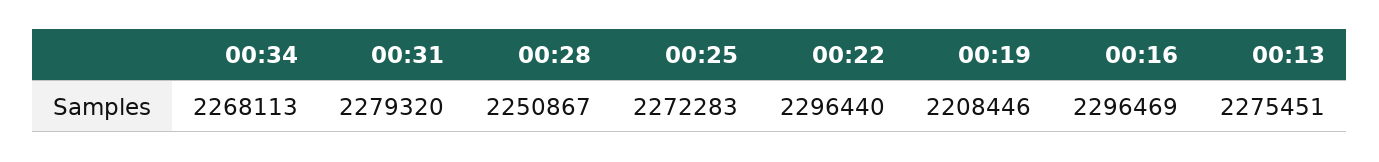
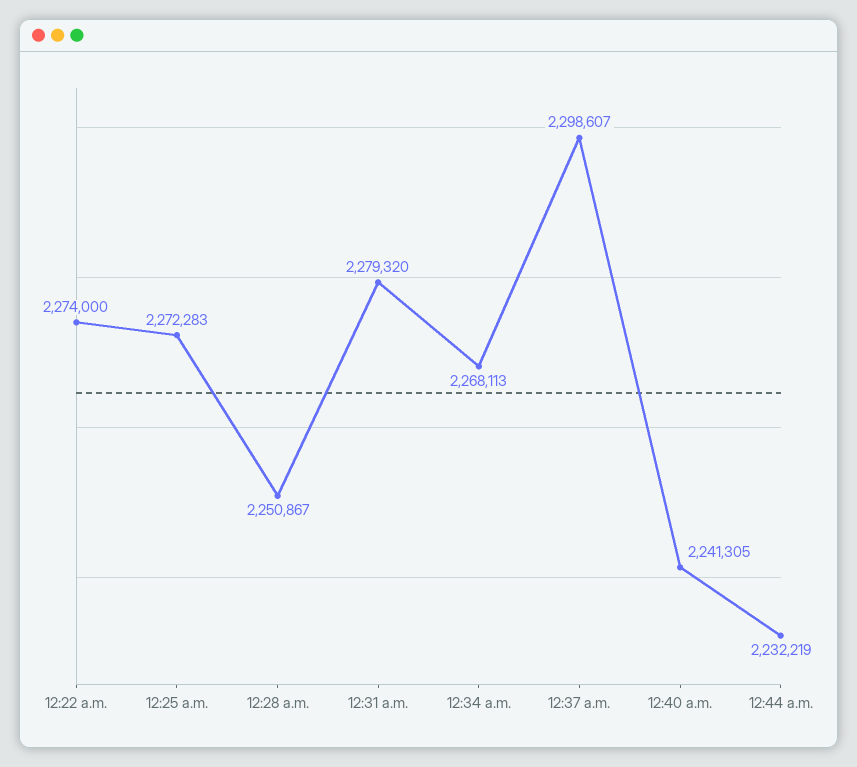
00:22: 2296440 -> 2274000
00:19: 2208446 -> none
00:16: 2296469 -> none
00:13: 2275451 -> none
12:37 a.m.: none -> 2298607
12:40 a.m.: none -> 2241305
12:44 a.m.: none -> 2232219

